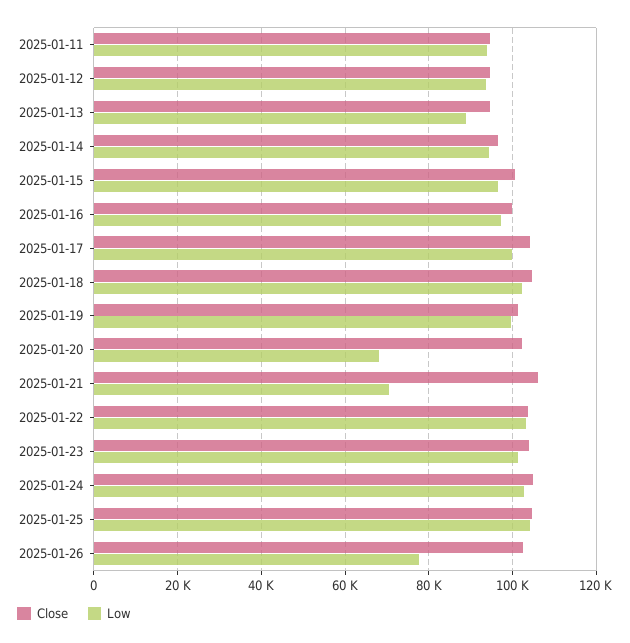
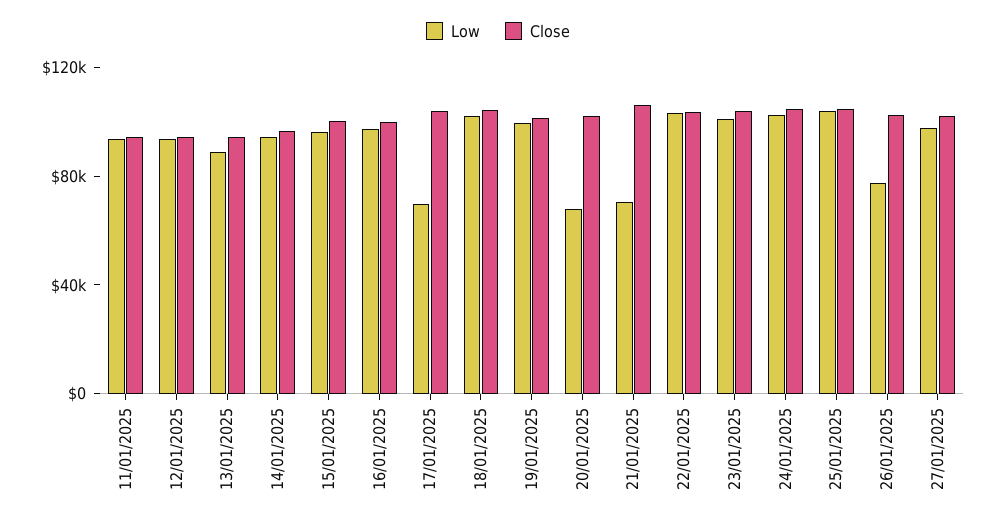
Low, 2025-01-17: 100000 -> 70000
Low, 27/01/2025: none -> 100000
Close, 27/01/2025: none -> 100000

